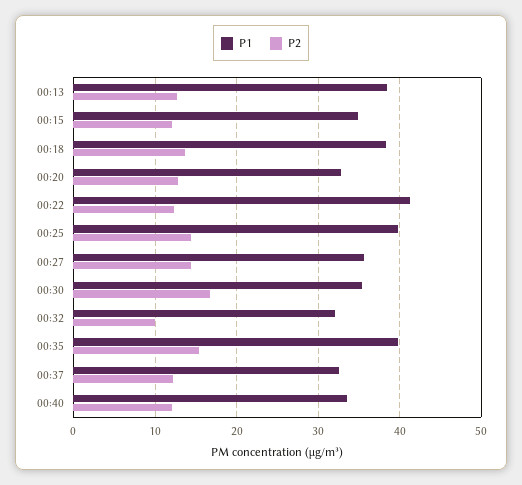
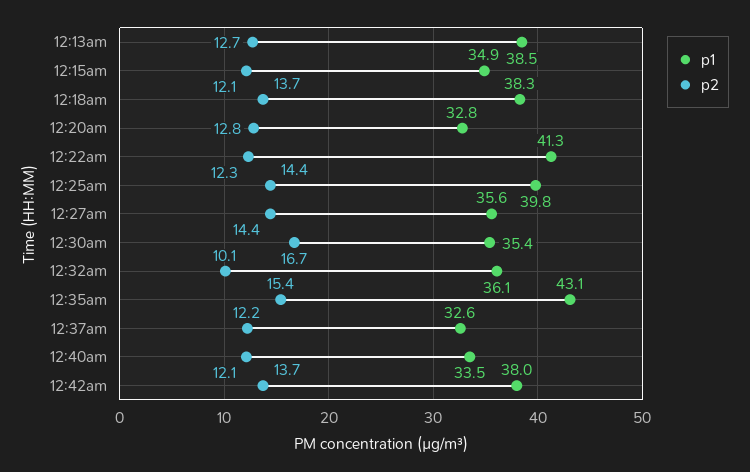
P1, 00:32: 32 -> 36.1
P1, 00:35: 40 -> 43.1
P1, 12:42am: none -> 38
P2, 12:42am: none -> 13.7

